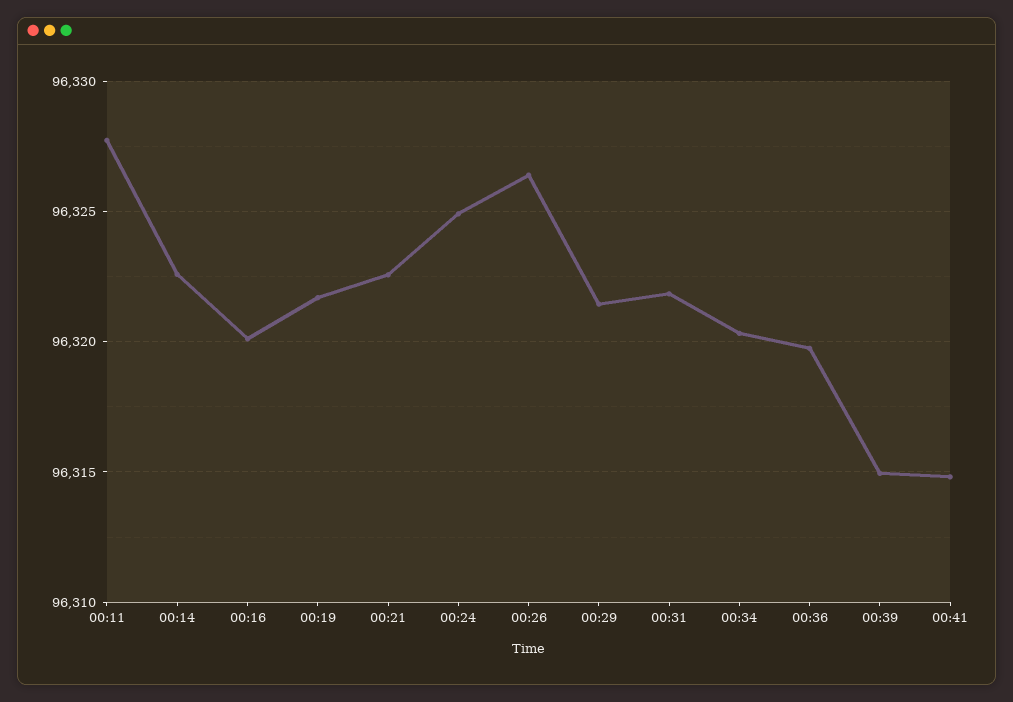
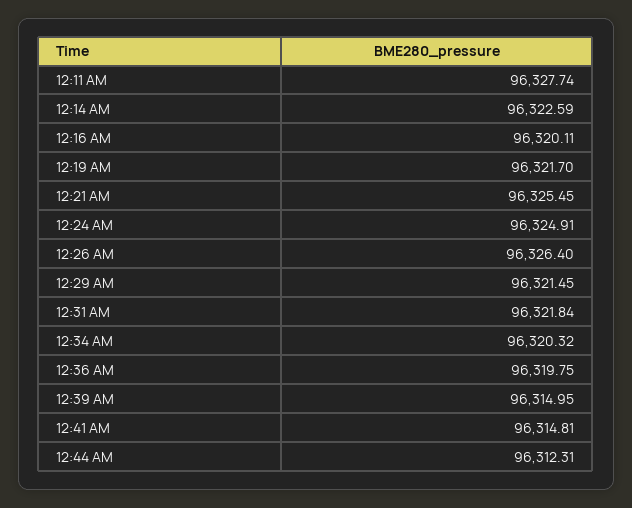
00:21: 96322.5 -> 96325.45
12:44 AM: none -> 96312.31

